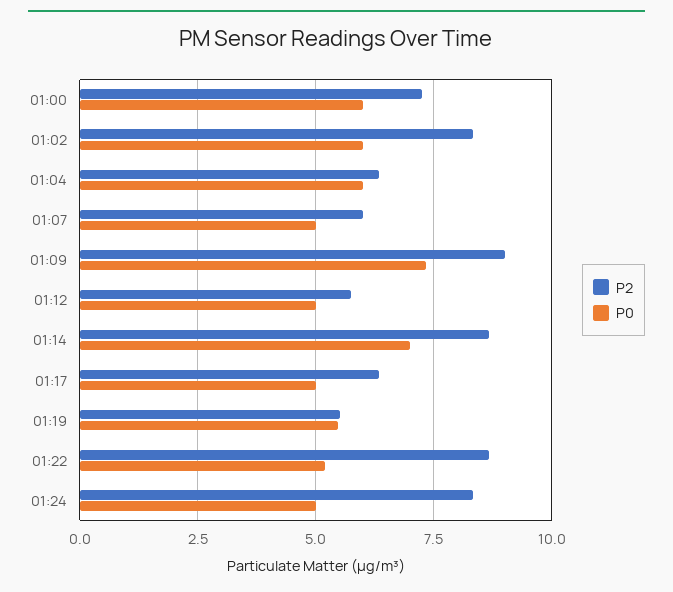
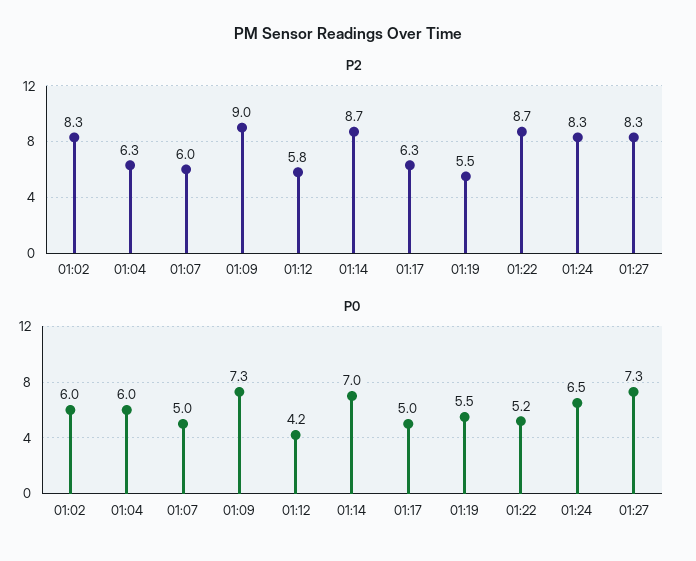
P2, 01:00: 7.25 -> none
P0, 01:00: 6 -> none
P0, 01:12: 5 -> 4.2
P0, 01:24: 5 -> 6.5
P2, 01:27: none -> 8.3
P0, 01:27: none -> 7.3

